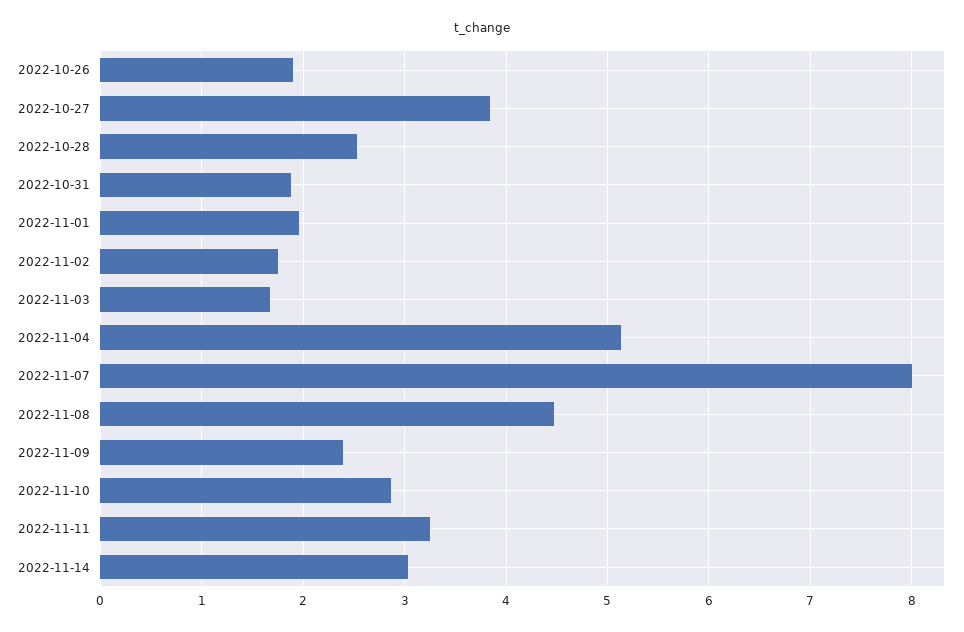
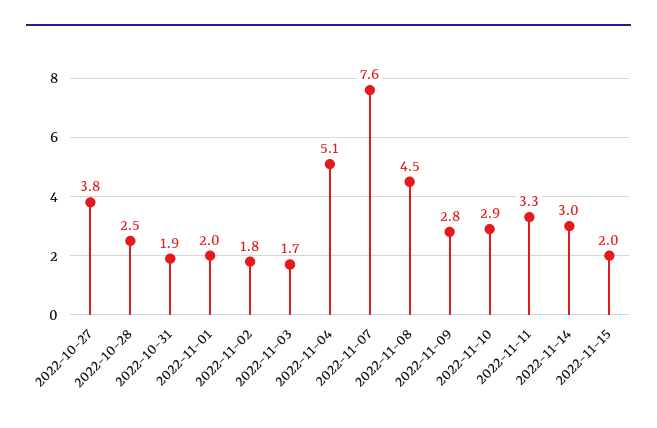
2022-10-26: 1.9 -> none
2022-11-07: 8 -> 7.6
2022-11-09: 2.4 -> 2.8
2022-11-15: none -> 2

